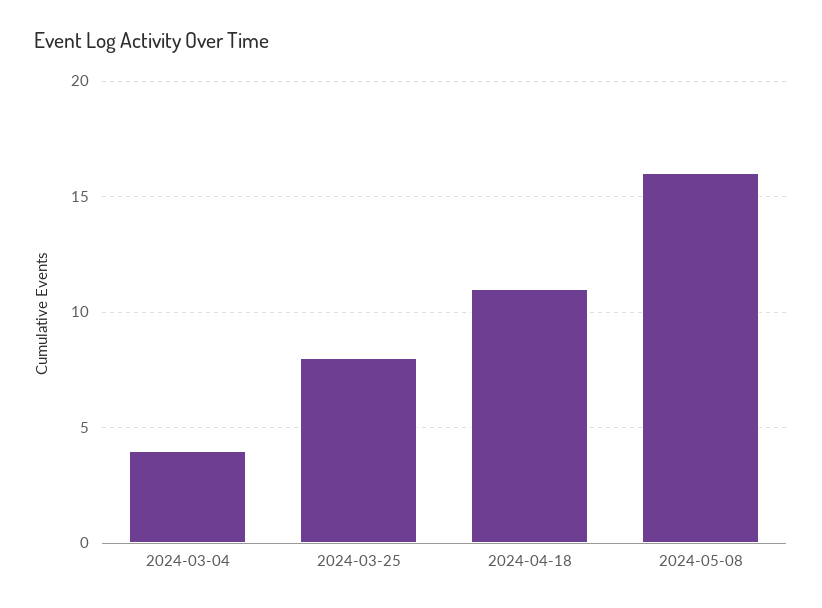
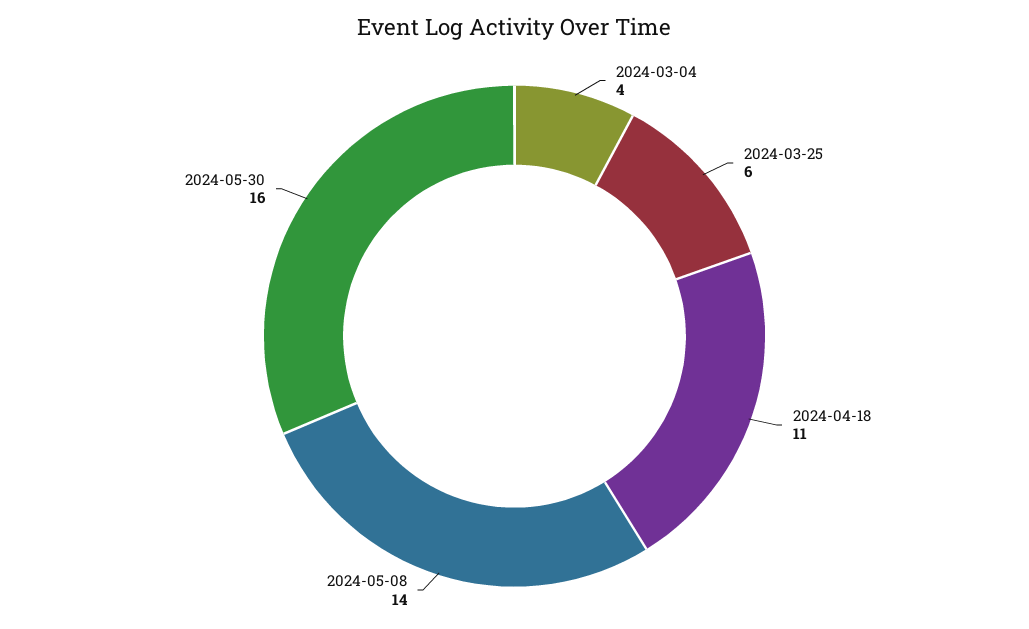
2024-03-25: 8 -> 6
2024-05-08: 16 -> 14
2024-05-30: none -> 16

